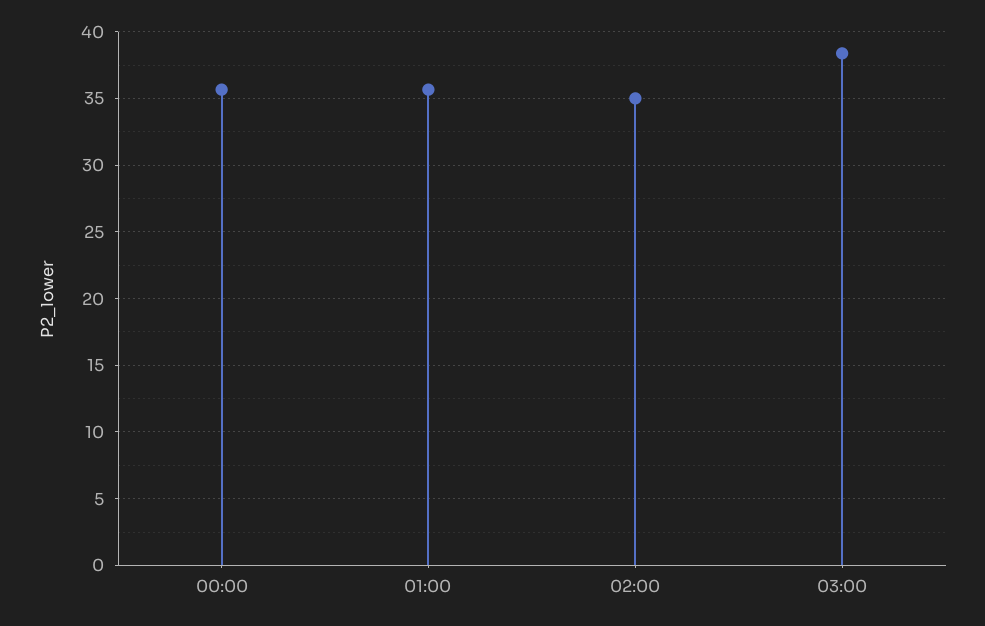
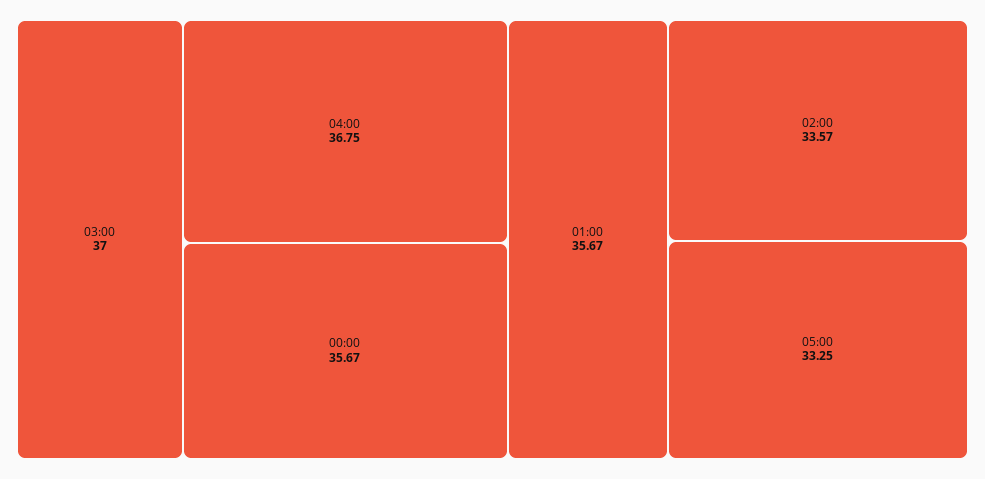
02:00: 35 -> 33.57
03:00: 38.5 -> 37
04:00: none -> 36.75
05:00: none -> 33.25

